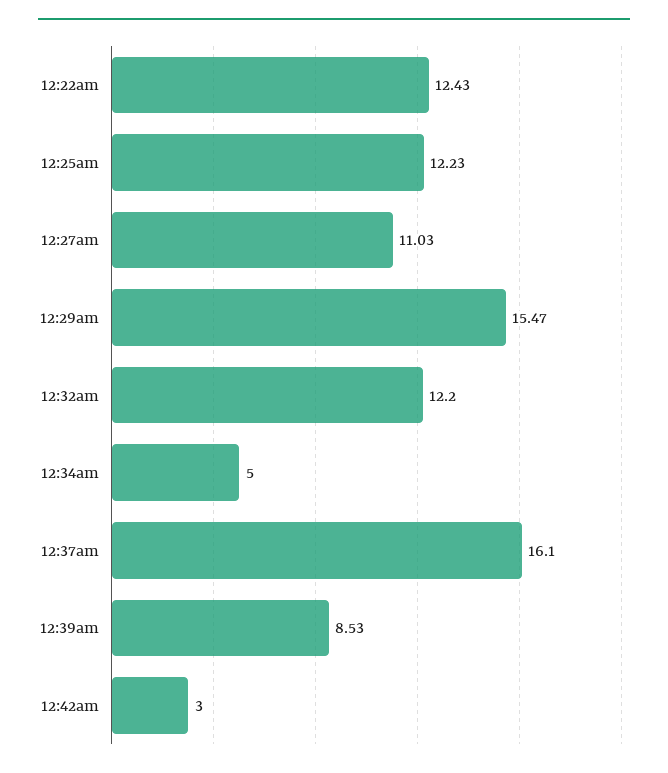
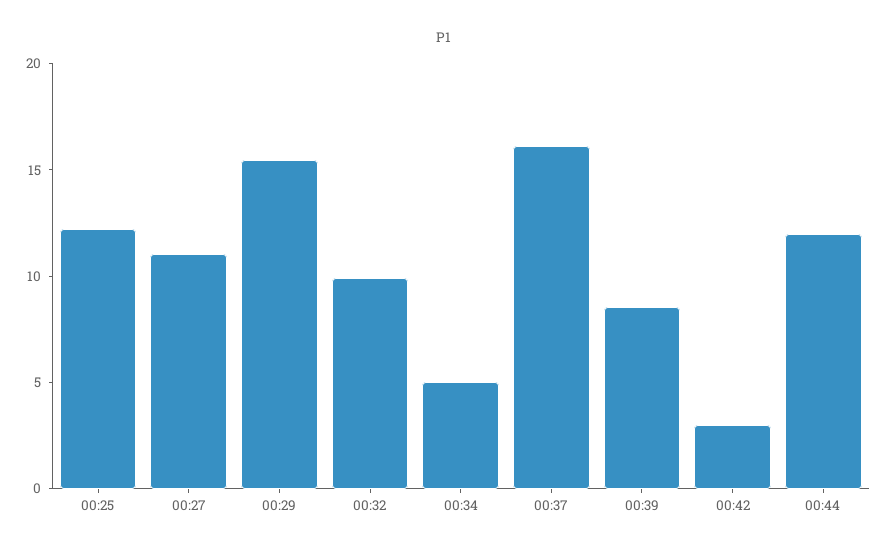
12:22am: 12.43 -> none
12:32am: 12.2 -> 10
00:44: none -> 12

